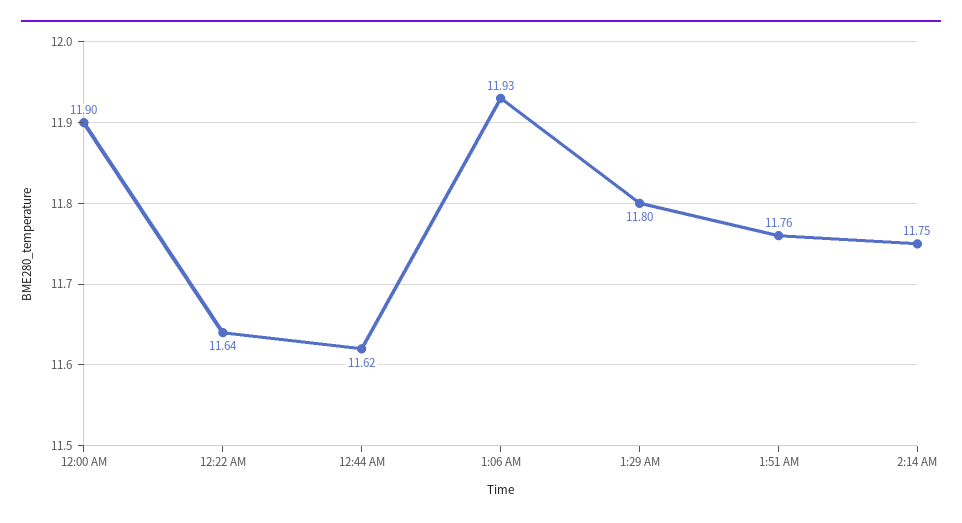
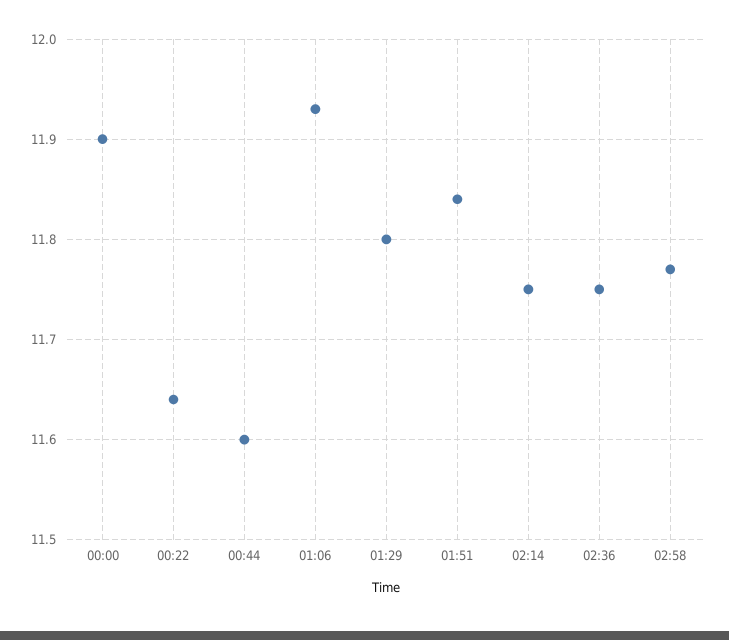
12:44 AM: 11.62 -> 11.6
1:51 AM: 11.76 -> 11.84
02:36: none -> 11.75
02:58: none -> 11.77

